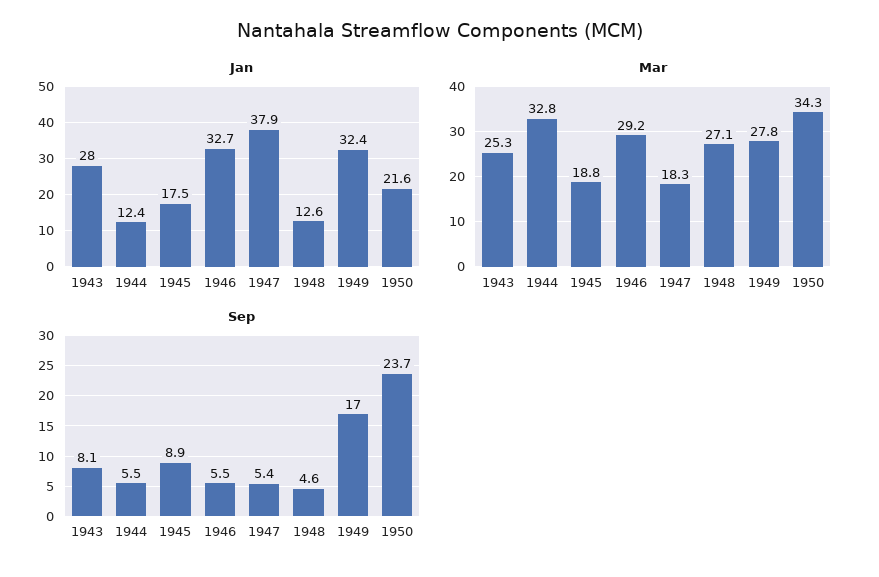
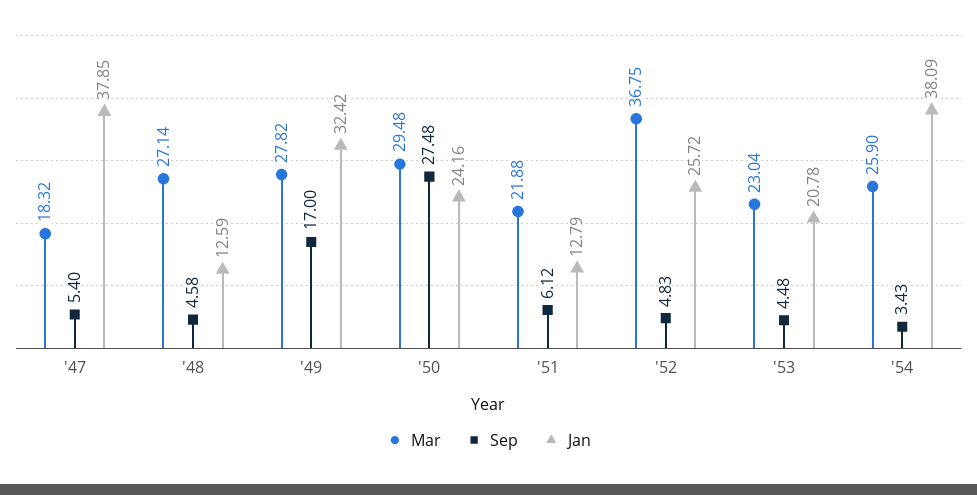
Jan, 1943: 28 -> none
Jan, 1944: 12.4 -> none
Jan, 1945: 17.5 -> none
Jan, 1946: 32.7 -> none
Jan, 1950: 21.6 -> 24.16
Mar, 1943: 25.3 -> none
Mar, 1944: 32.8 -> none
Mar, 1945: 18.8 -> none
Mar, 1946: 29.2 -> none
Mar, 1950: 34.3 -> 29.48
Sep, 1943: 8.1 -> none
Sep, 1944: 5.5 -> none
Sep, 1945: 8.9 -> none
Sep, 1946: 5.5 -> none
Sep, 1950: 23.7 -> 27.48
Mar, '51: none -> 21.88
Sep, '51: none -> 6.12
Jan, '51: none -> 12.79
Mar, '52: none -> 36.75
Sep, '52: none -> 4.83
Jan, '52: none -> 25.72
Mar, '53: none -> 23.04
Sep, '53: none -> 4.48
Jan, '53: none -> 20.78
Mar, '54: none -> 25.9
Sep, '54: none -> 3.43
Jan, '54: none -> 38.09

